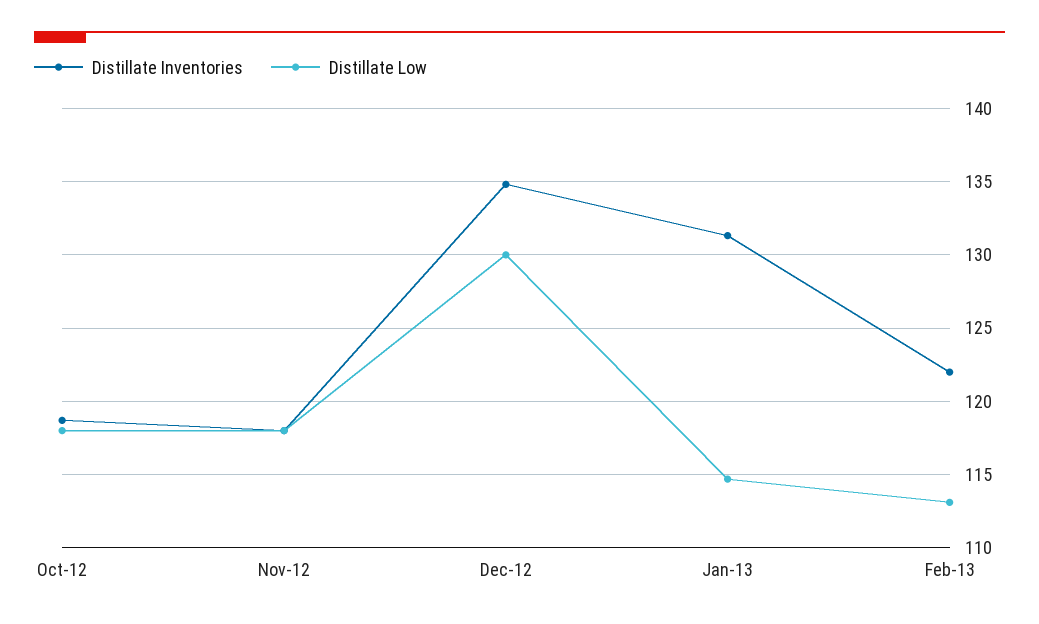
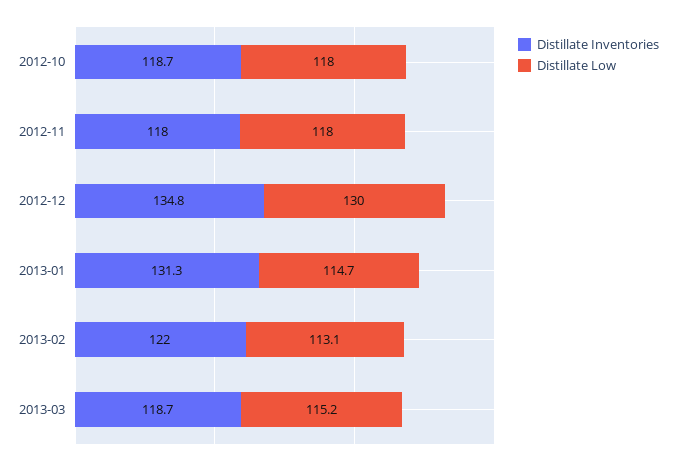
Distillate Inventories, 2013-03: none -> 118.7
Distillate Low, 2013-03: none -> 115.2

